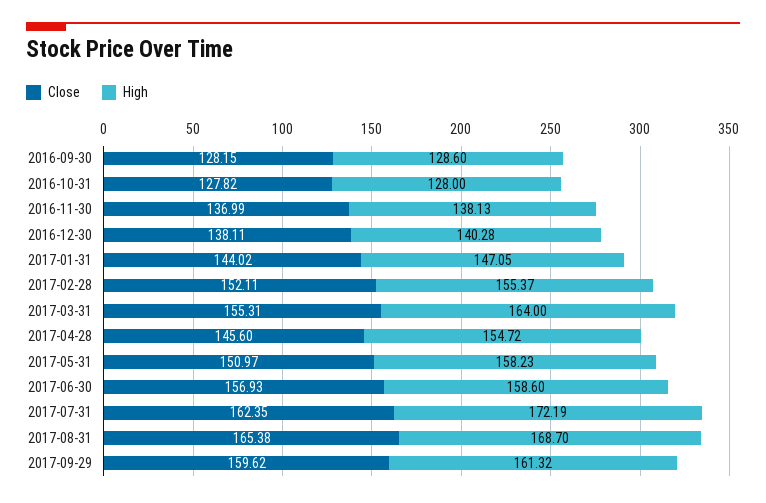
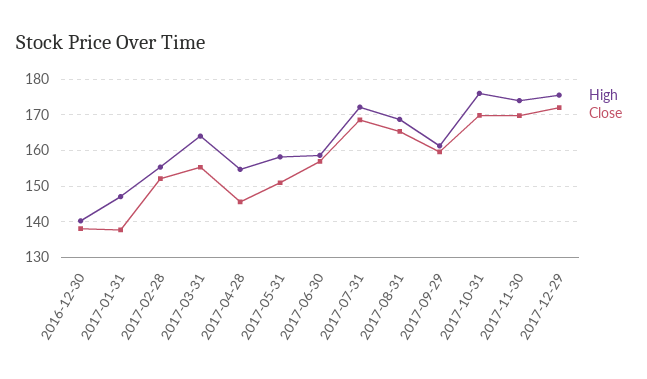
Close, 2016-09-30: 128.15 -> none
High, 2016-09-30: 128.6 -> none
Close, 2016-10-31: 127.82 -> none
High, 2016-10-31: 128 -> none
Close, 2016-11-30: 136.99 -> none
High, 2016-11-30: 138.13 -> none
Close, 2017-01-31: 144.02 -> 138
Close, 2017-07-31: 162.35 -> 168
High, 2017-10-31: none -> 176
Close, 2017-10-31: none -> 170
High, 2017-11-30: none -> 174
Close, 2017-11-30: none -> 170
High, 2017-12-29: none -> 176
Close, 2017-12-29: none -> 172

